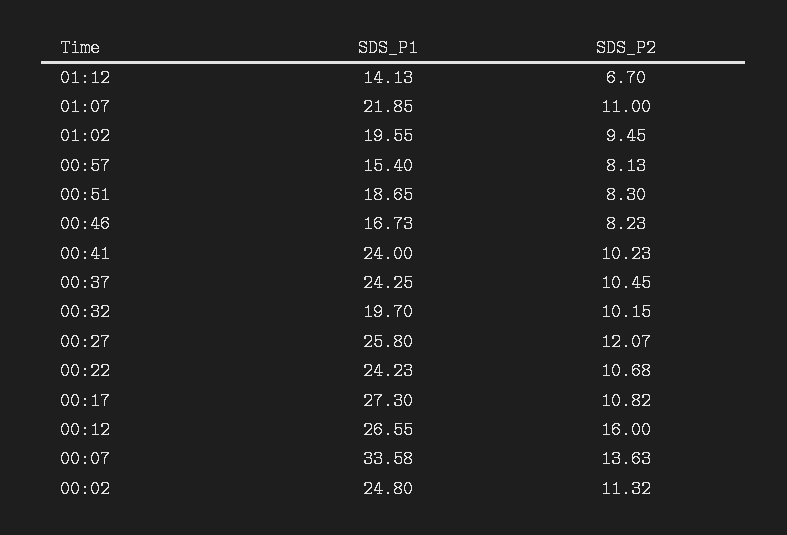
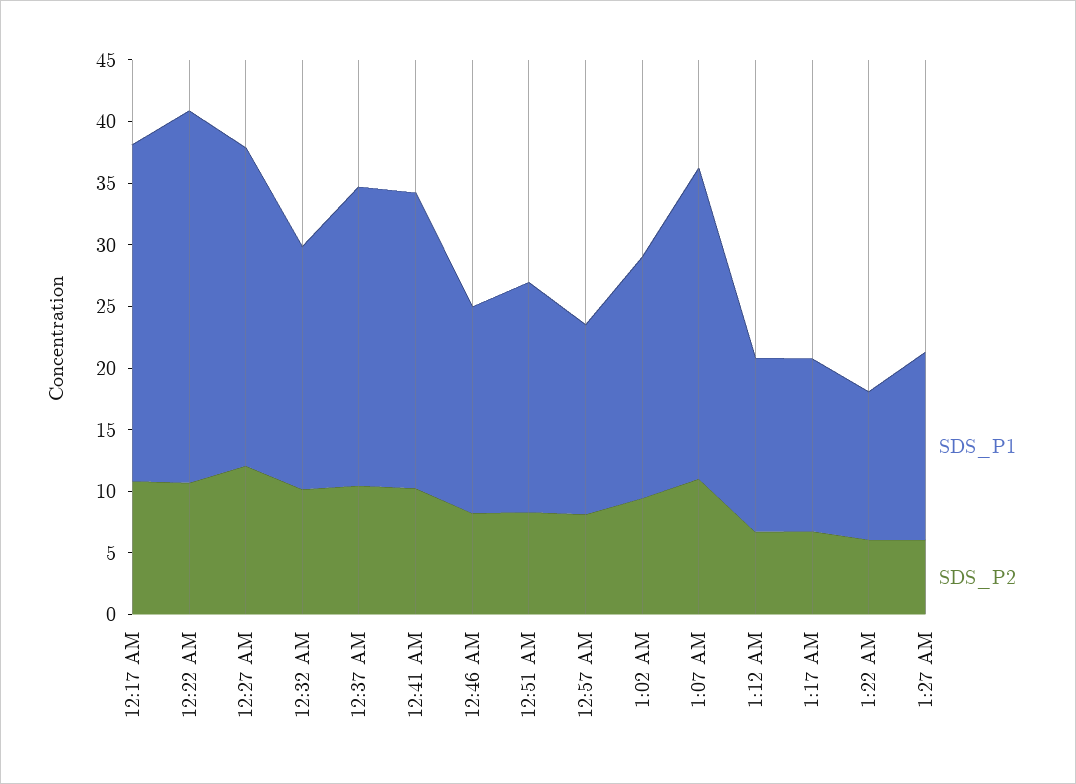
SDS_P1, 01:07: 21.85 -> 25
SDS_P1, 00:22: 24.23 -> 30
SDS_P1, 00:12: 26.55 -> none
SDS_P2, 00:12: 16 -> none
SDS_P1, 00:07: 33.58 -> none
SDS_P2, 00:07: 13.63 -> none
SDS_P1, 00:02: 24.8 -> none
SDS_P2, 00:02: 11.32 -> none
SDS_P1, 1:17 AM: none -> 14
SDS_P2, 1:17 AM: none -> 7
SDS_P1, 1:22 AM: none -> 12
SDS_P2, 1:22 AM: none -> 6
SDS_P1, 1:27 AM: none -> 15
SDS_P2, 1:27 AM: none -> 6

